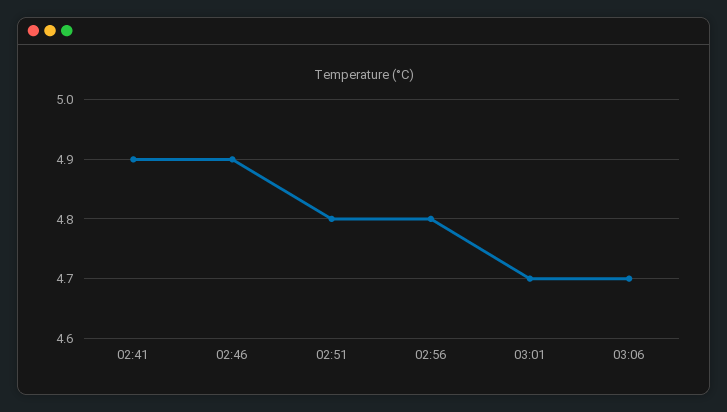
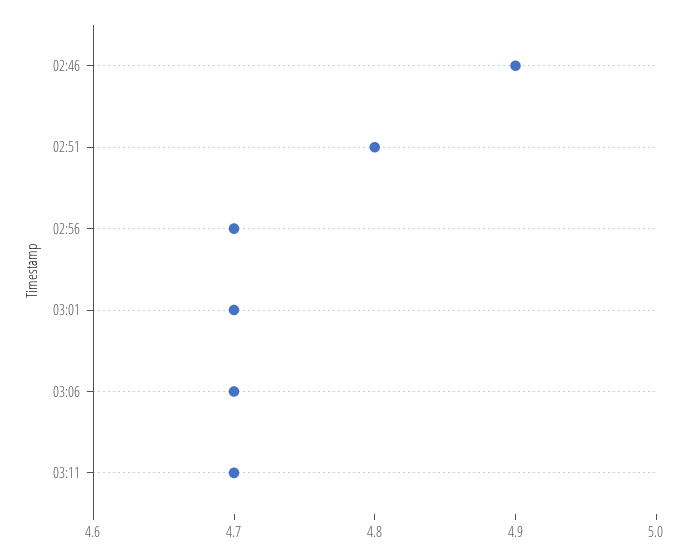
02:41: 4.9 -> none
02:56: 4.8 -> 4.7
03:11: none -> 4.7

